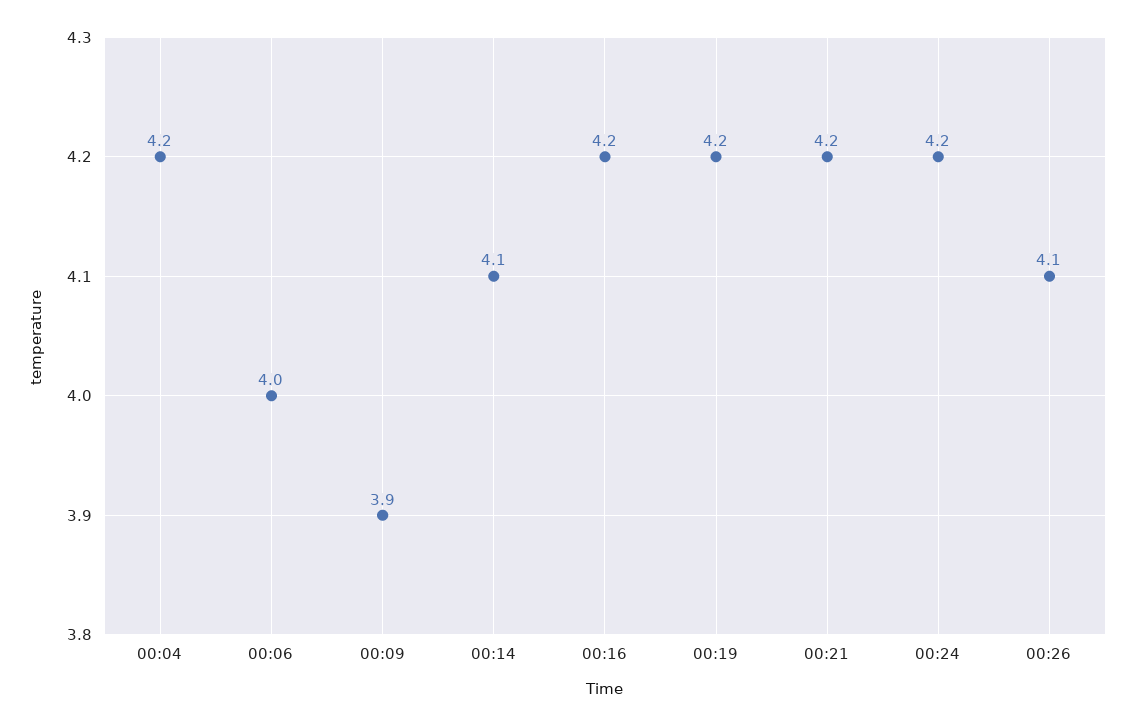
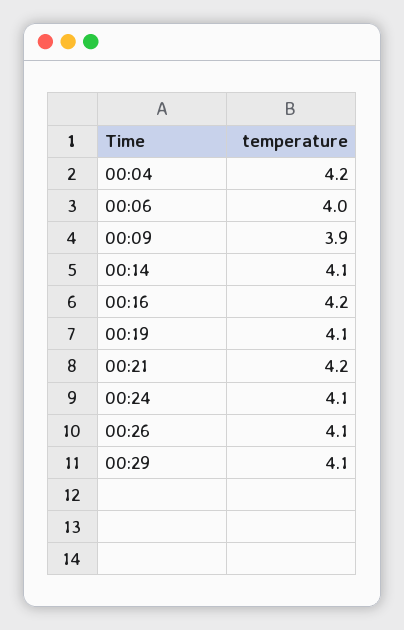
00:19: 4.2 -> 4.1
00:24: 4.2 -> 4.1
00:29: none -> 4.1

